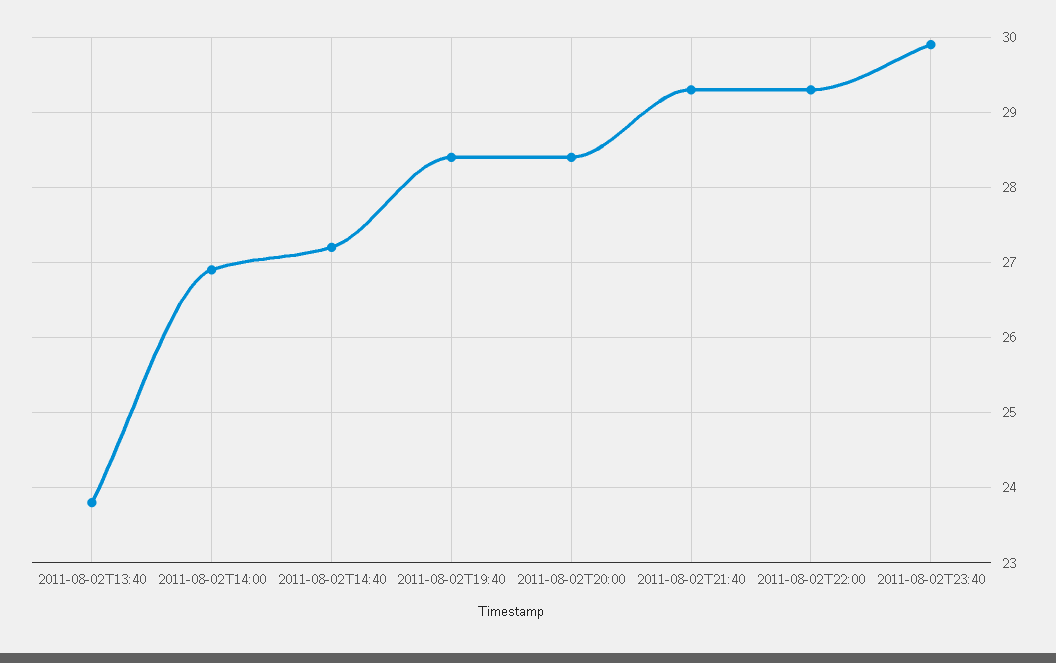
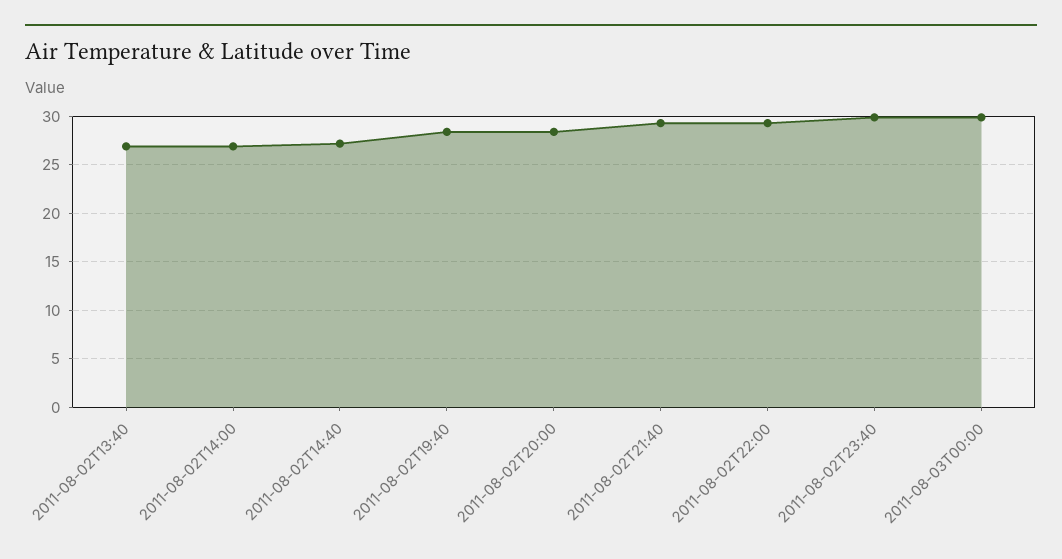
2011-08-02T13:40: 23.8 -> 27
2011-08-03T00:00: none -> 30

